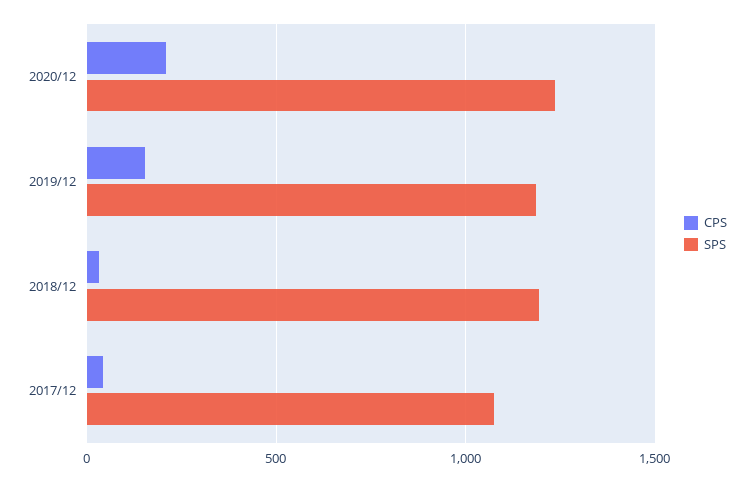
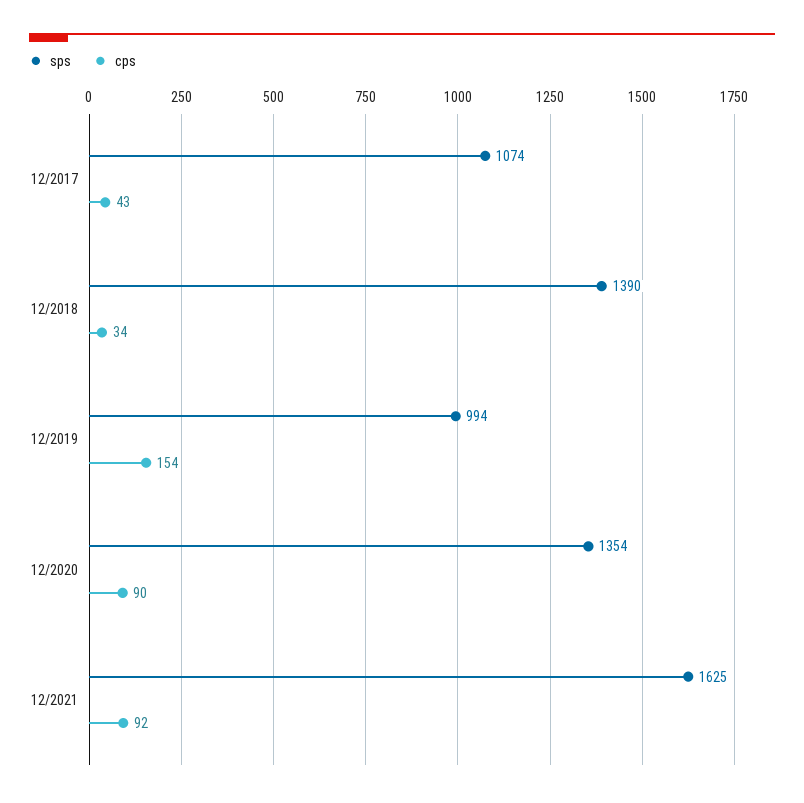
CPS, 2020/12: 200 -> 90
SPS, 2020/12: 1250 -> 1354
SPS, 2019/12: 1200 -> 994
SPS, 2018/12: 1200 -> 1390
SPS, 12/2021: none -> 1625
CPS, 12/2021: none -> 92

